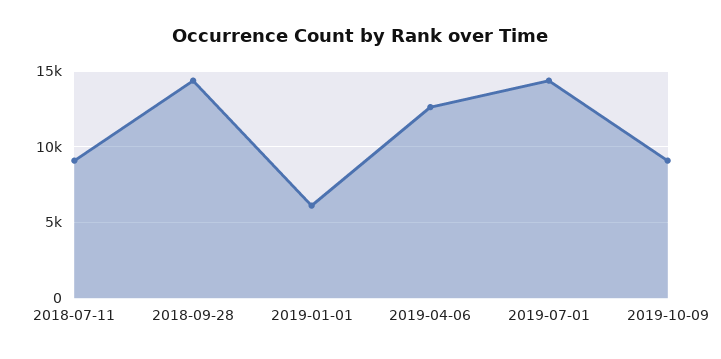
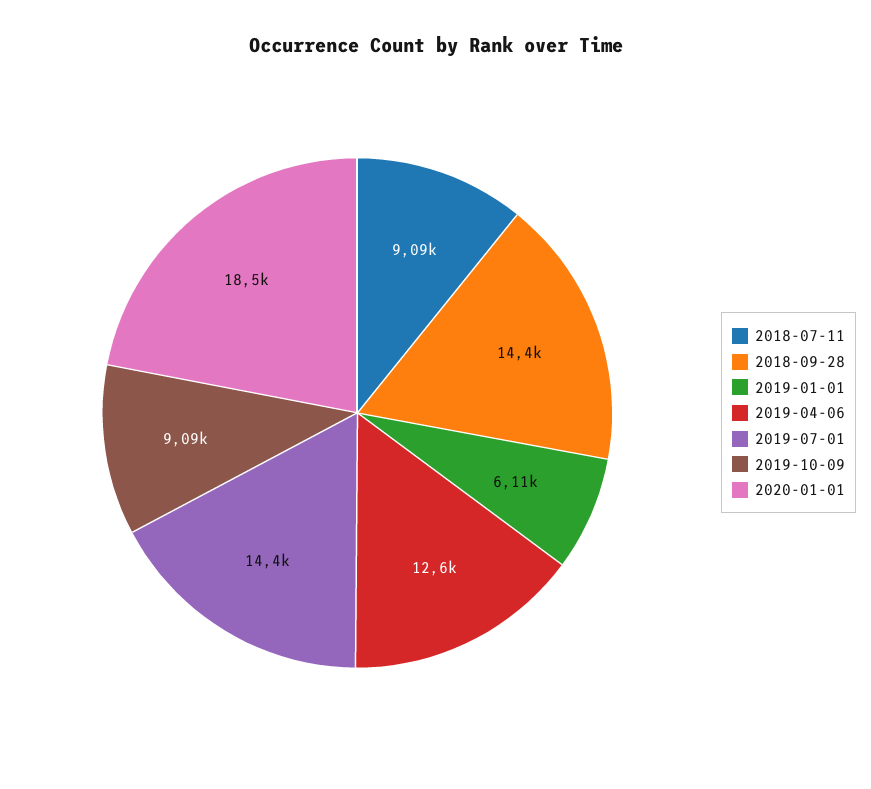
2020-01-01: none -> 18500

